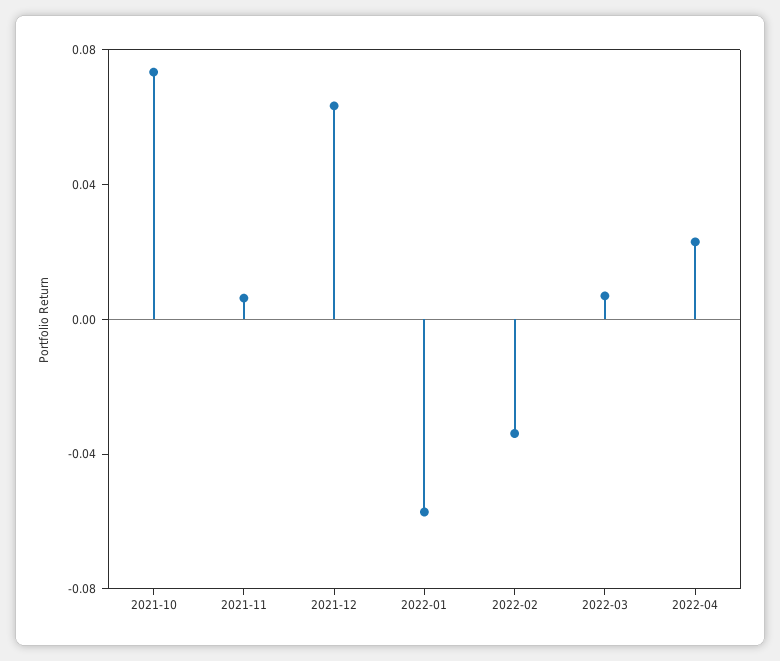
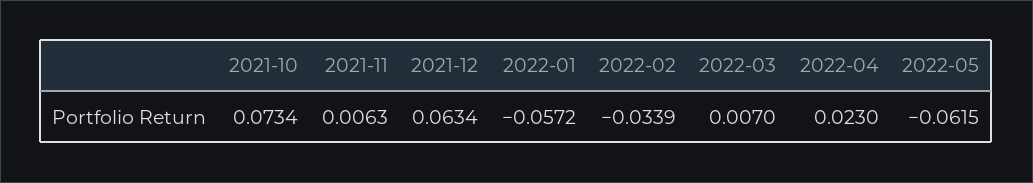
2022-05: none -> -0.0615

